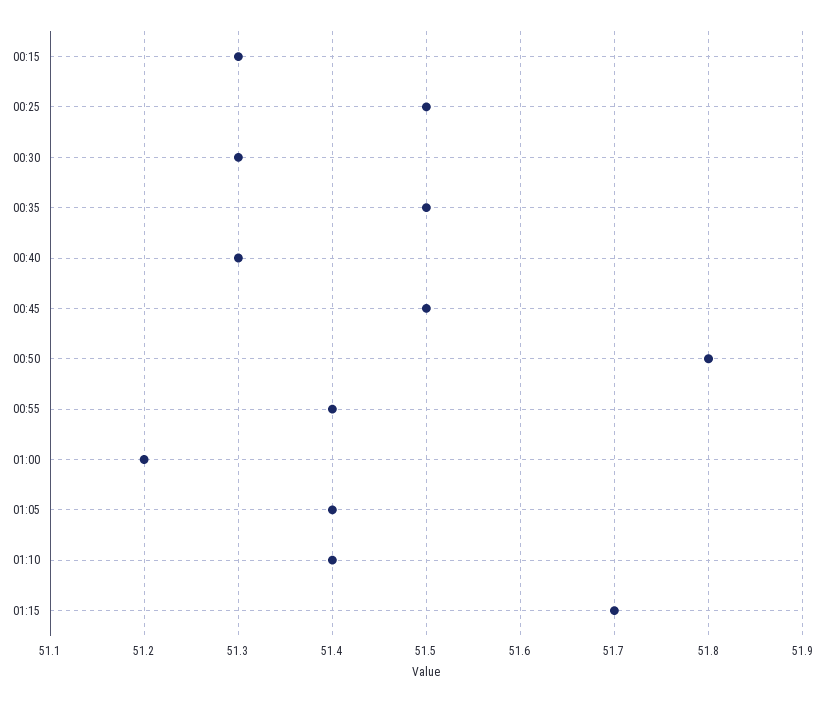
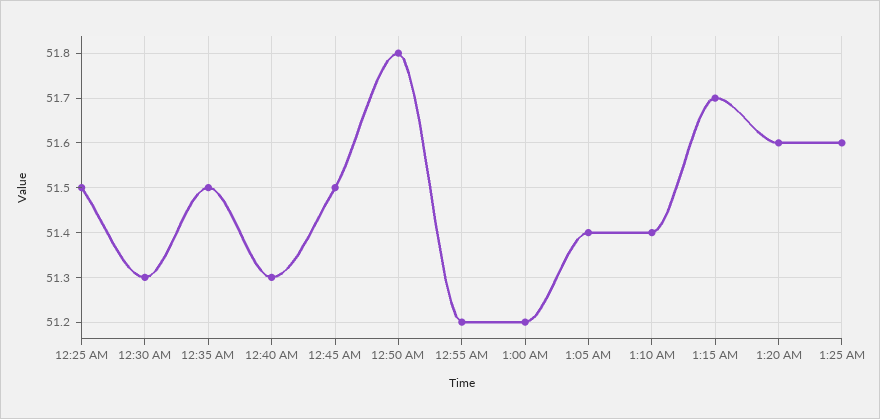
00:15: 51.3 -> none
00:55: 51.4 -> 51.2
1:20 AM: none -> 51.6
1:25 AM: none -> 51.6

